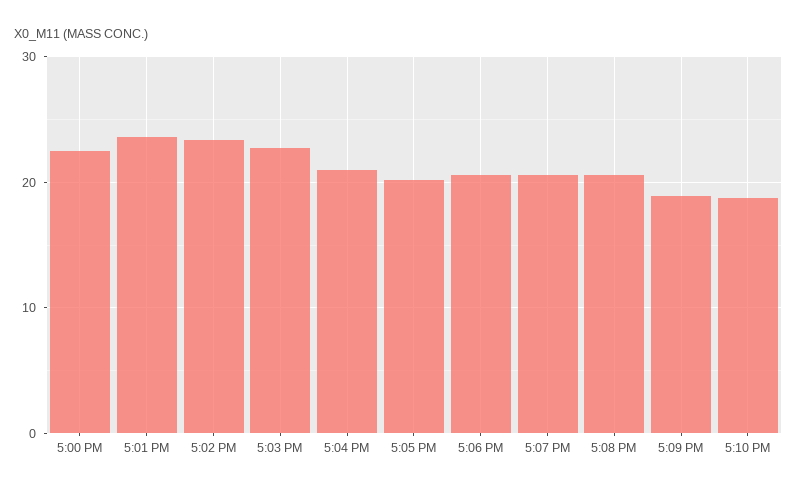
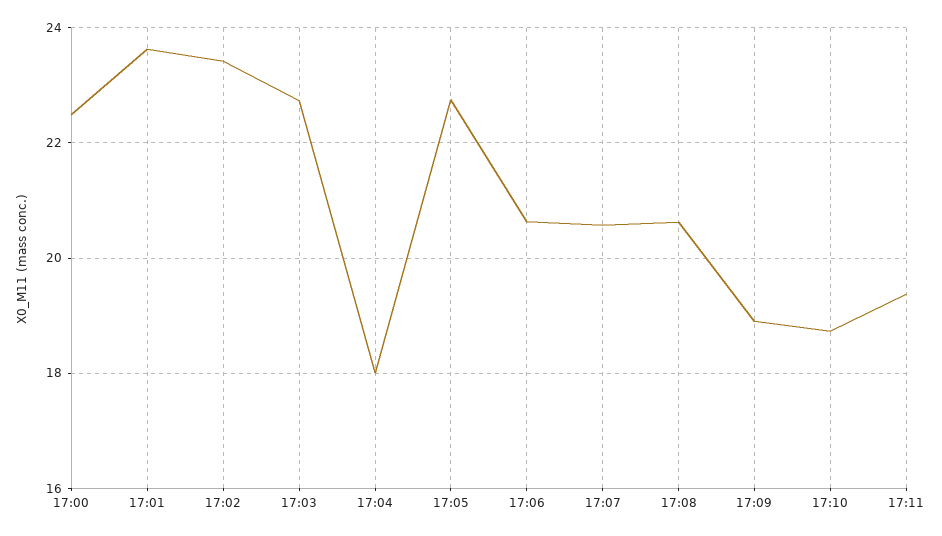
5:04 PM: 21 -> 18
5:05 PM: 20 -> 22.8
17:11: none -> 19.4

